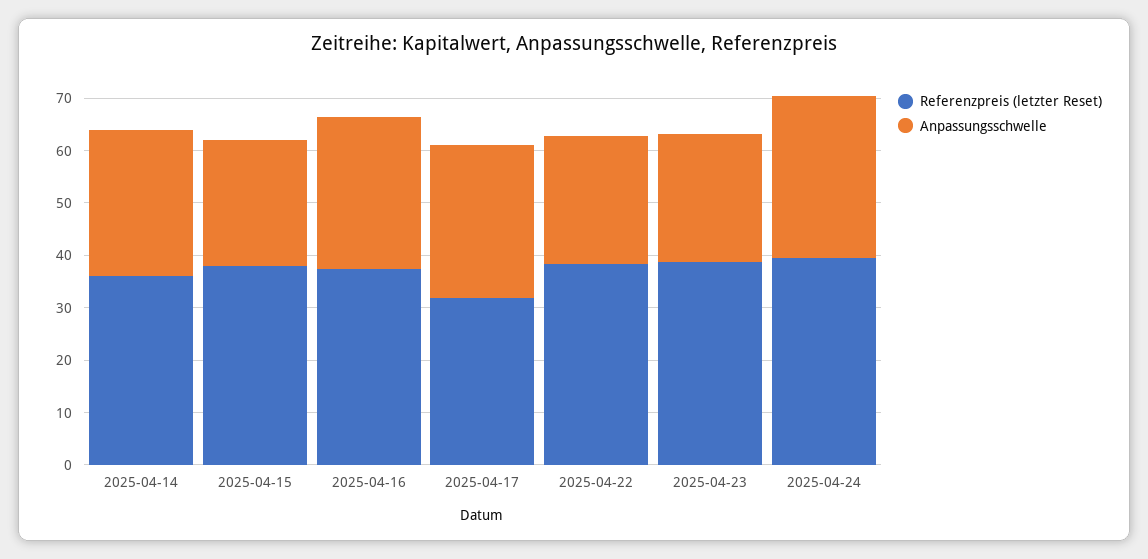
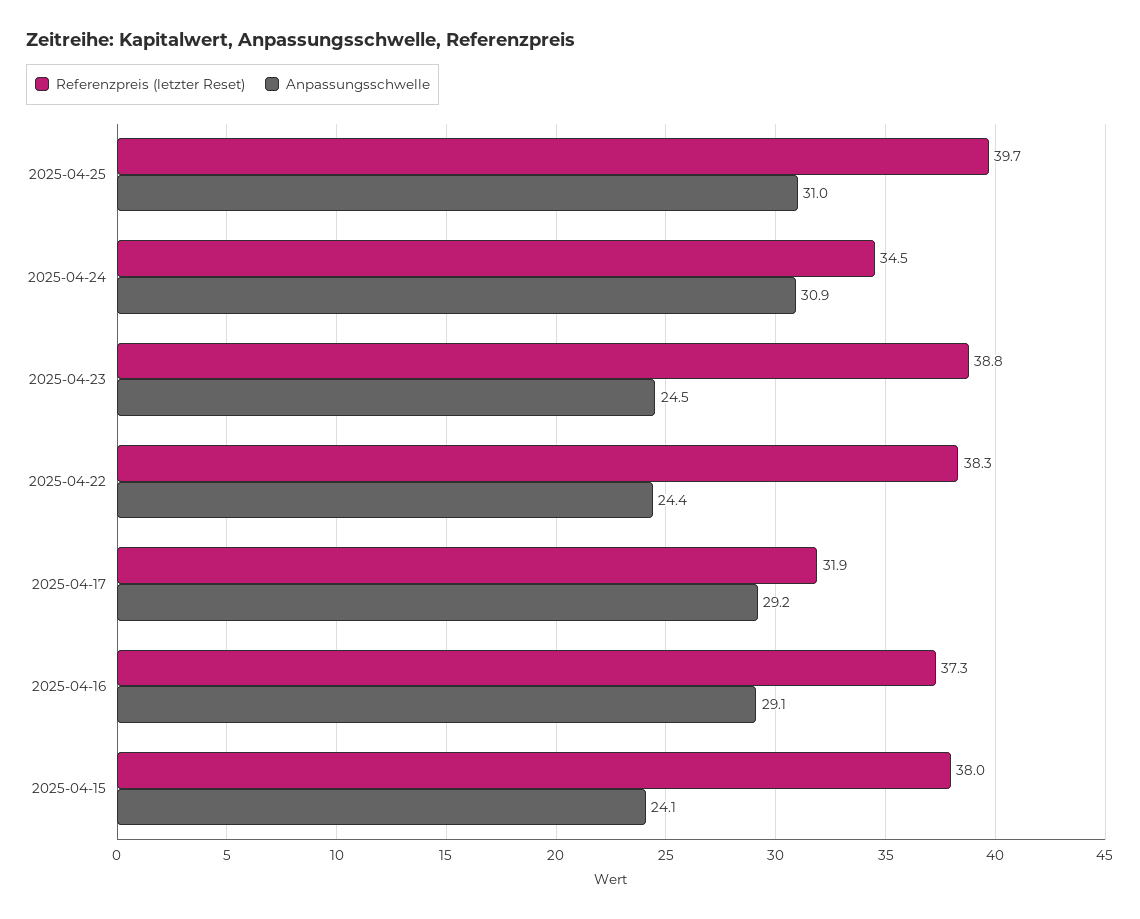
Referenzpreis (letzter Reset), 2025-04-14: 36 -> none
Anpassungsschwelle, 2025-04-14: 28 -> none
Referenzpreis (letzter Reset), 2025-04-24: 40 -> 34.5
Referenzpreis (letzter Reset), 2025-04-25: none -> 39.7
Anpassungsschwelle, 2025-04-25: none -> 31

